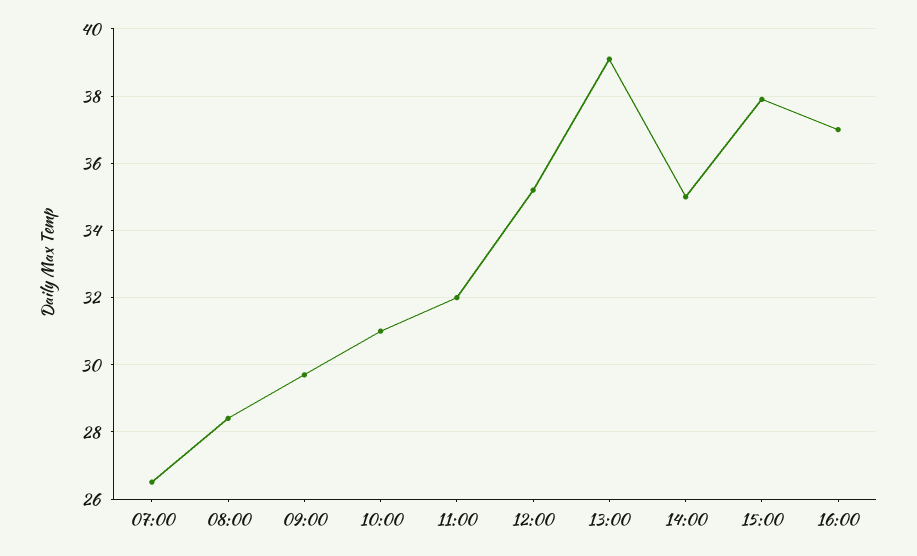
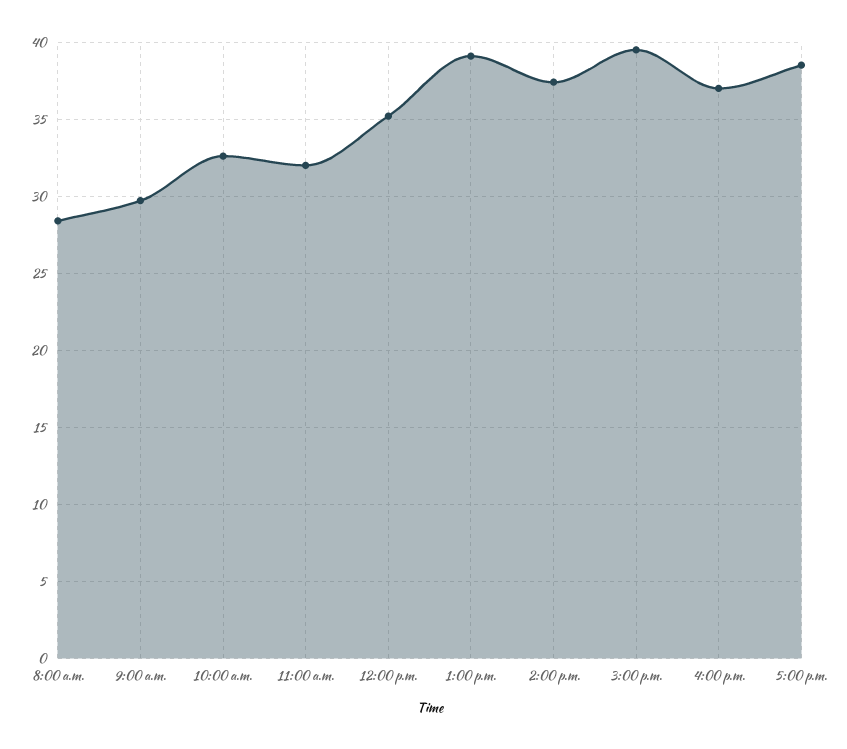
07:00: 26.5 -> none
10:00: 31 -> 32.5
14:00: 35 -> 37.5
15:00: 38 -> 39.5
5:00 p.m.: none -> 38.5

